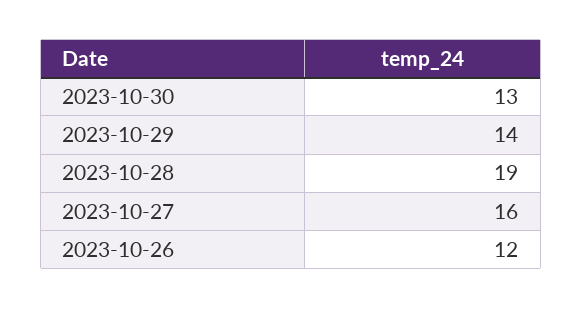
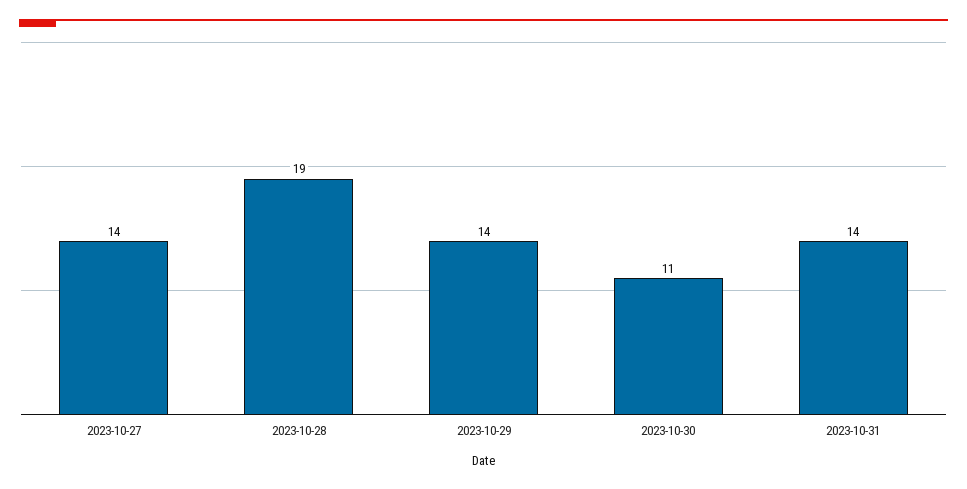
2023-10-30: 13 -> 11
2023-10-27: 16 -> 14
2023-10-26: 12 -> none
2023-10-31: none -> 14

